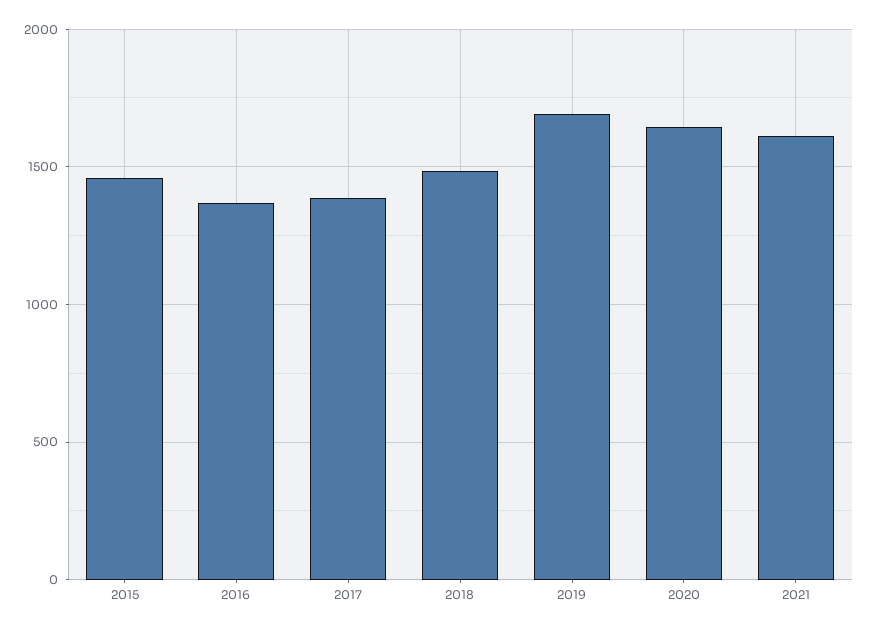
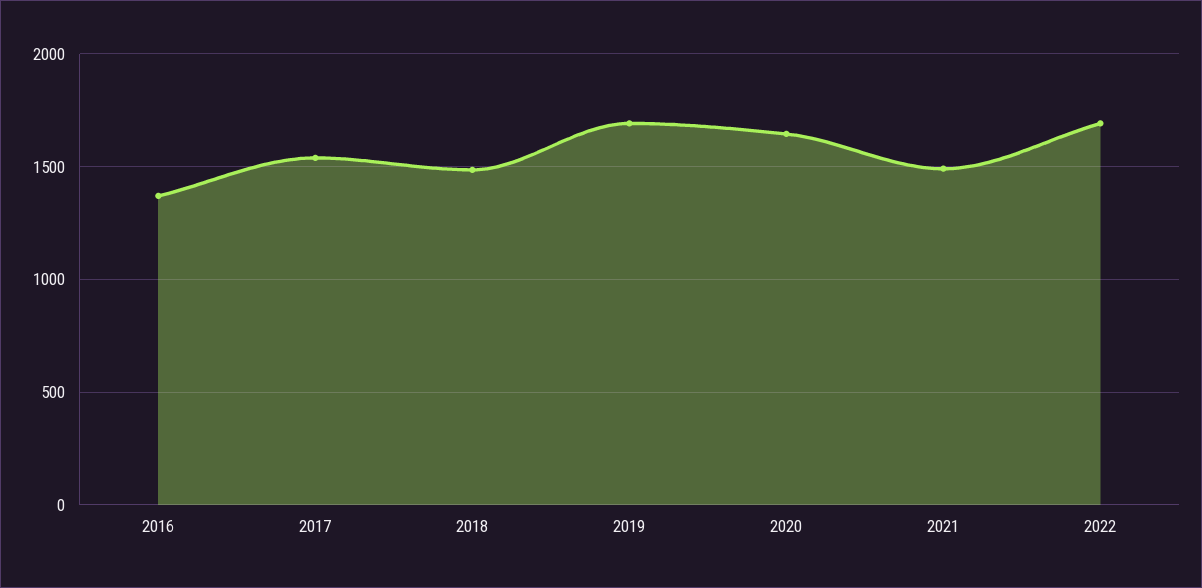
2015: 1450 -> none
2017: 1400 -> 1550
2021: 1600 -> 1500
2022: none -> 1700

